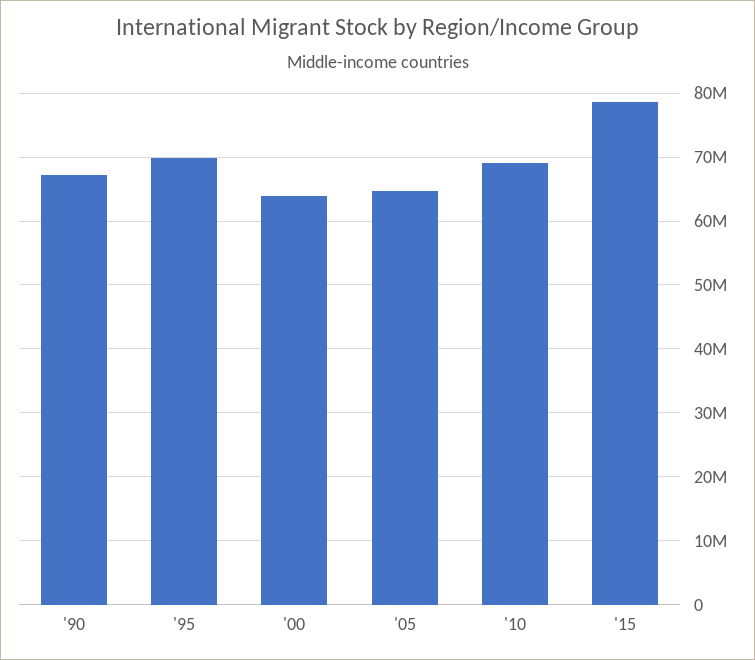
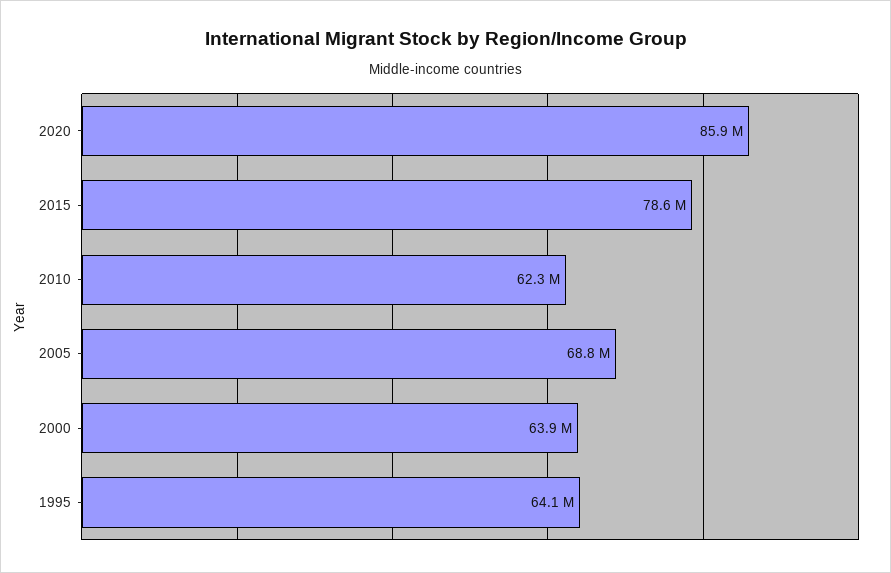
'90: 67000000 -> none
'95: 70000000 -> 64100000
'05: 65000000 -> 68800000
'10: 69000000 -> 62300000
2020: none -> 85900000

